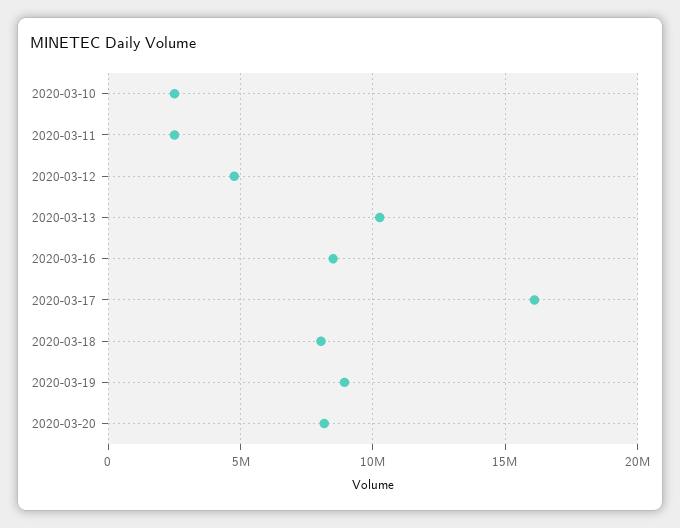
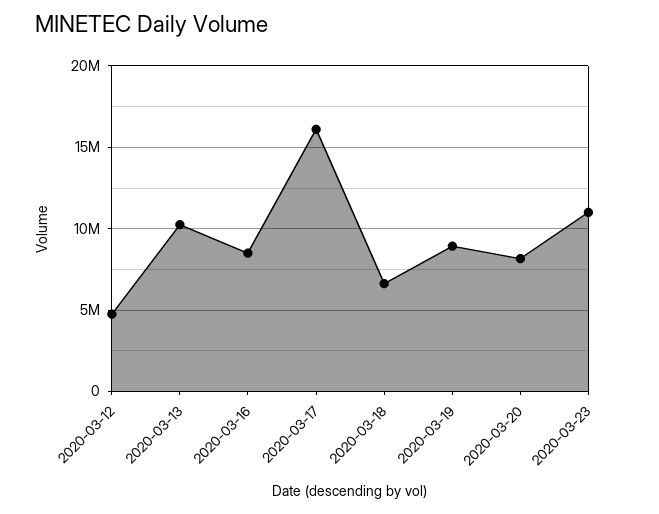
2020-03-10: 2500000 -> none
2020-03-11: 2500000 -> none
2020-03-18: 8000000 -> 6500000
2020-03-23: none -> 11000000

